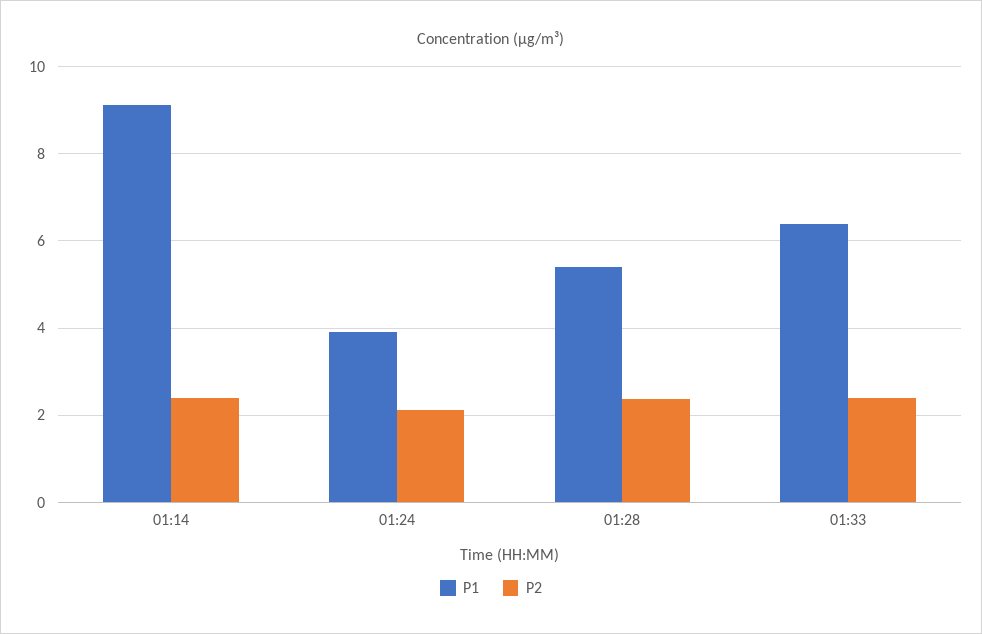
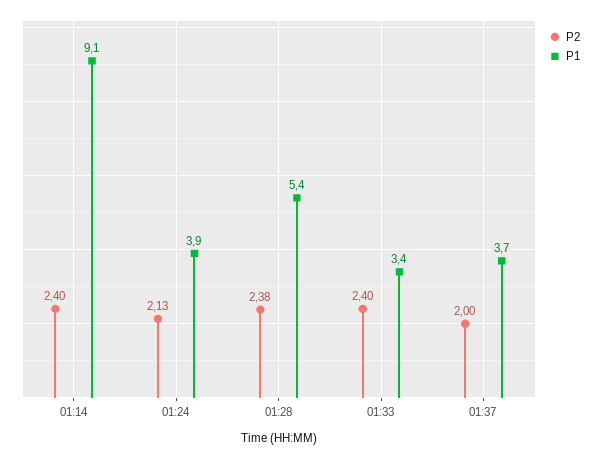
P1, 01:33: 6.4 -> 3.4
P2, 01:37: none -> 2
P1, 01:37: none -> 3.7

